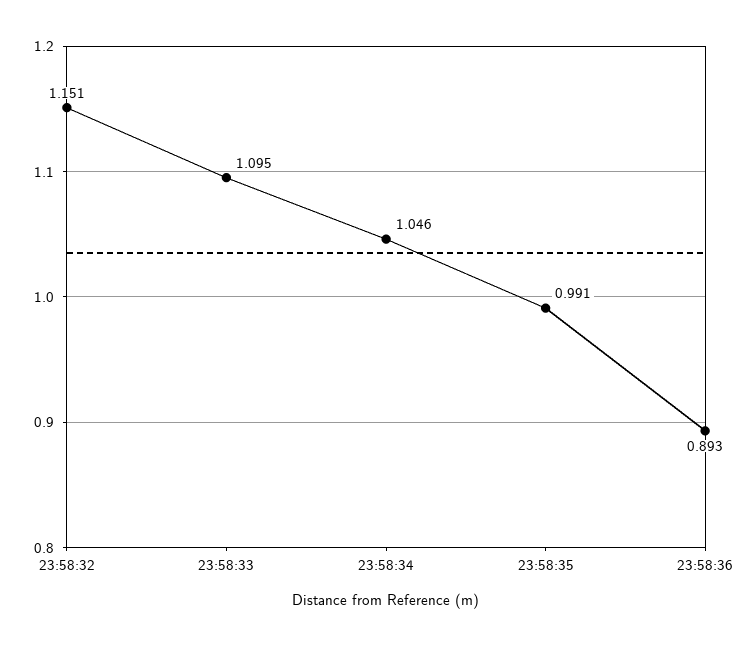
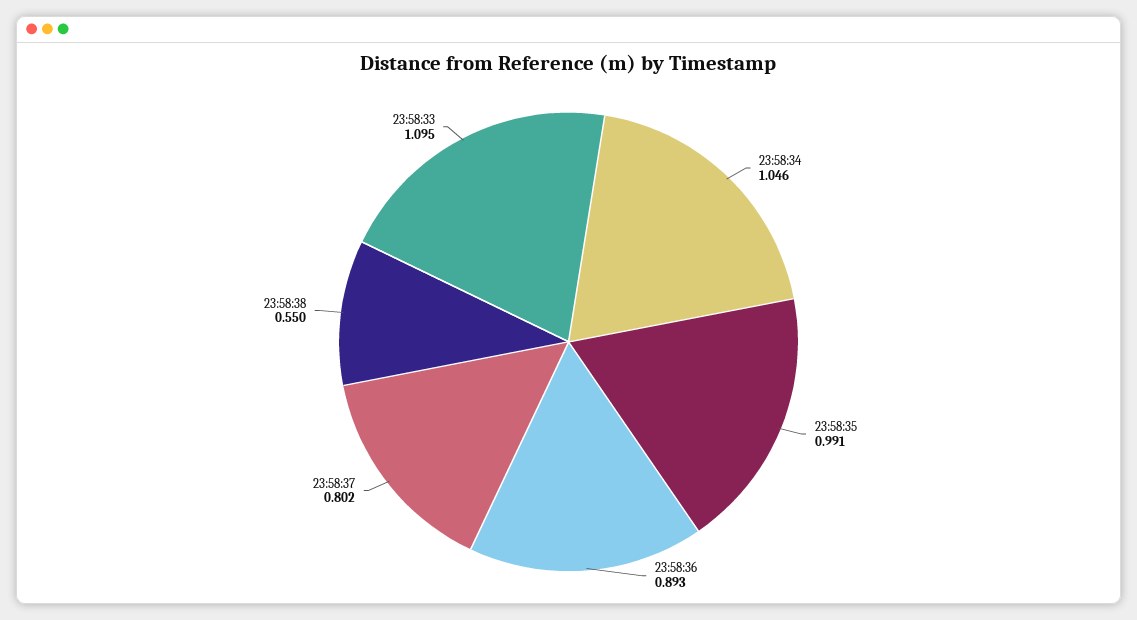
23:58:32: 1.151 -> none
23:58:37: none -> 0.802
23:58:38: none -> 0.55

